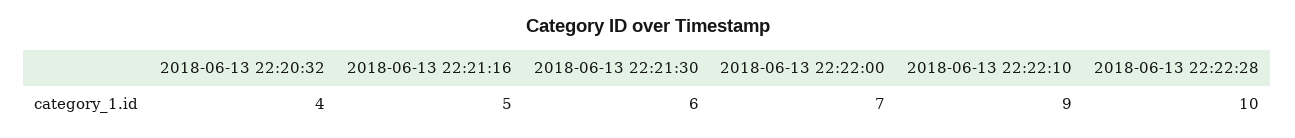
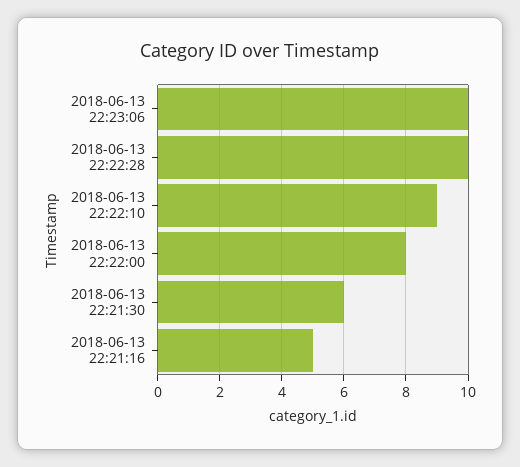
2018-06-13 22:20:32: 4 -> none
2018-06-13 22:22:00: 7 -> 8
2018-06-13 22:23:06: none -> 10

